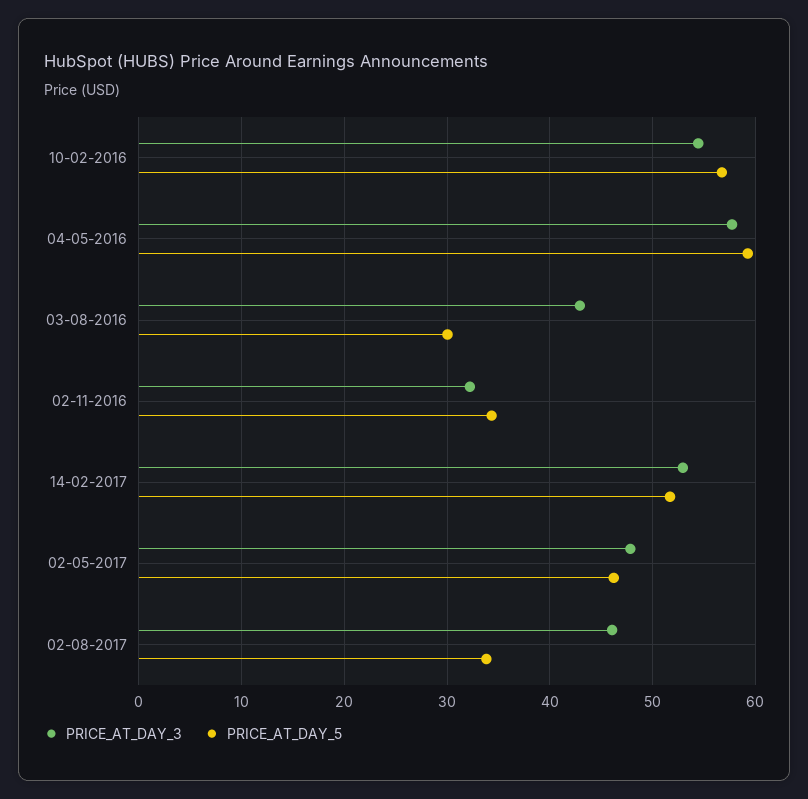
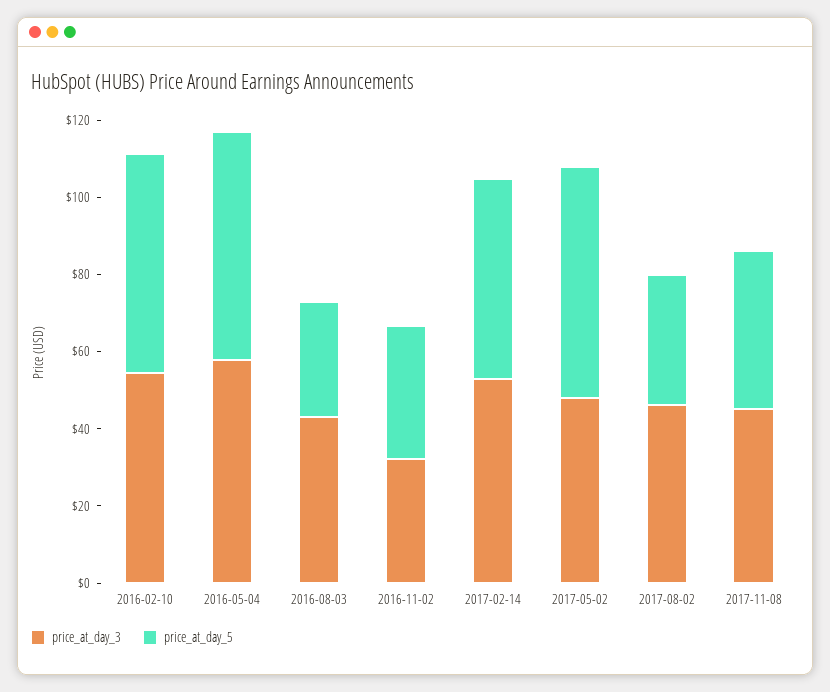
PRICE_AT_DAY_5, 02-05-2017: 46 -> 60
PRICE_AT_DAY_3, 2017-11-08: none -> 45
PRICE_AT_DAY_5, 2017-11-08: none -> 40

